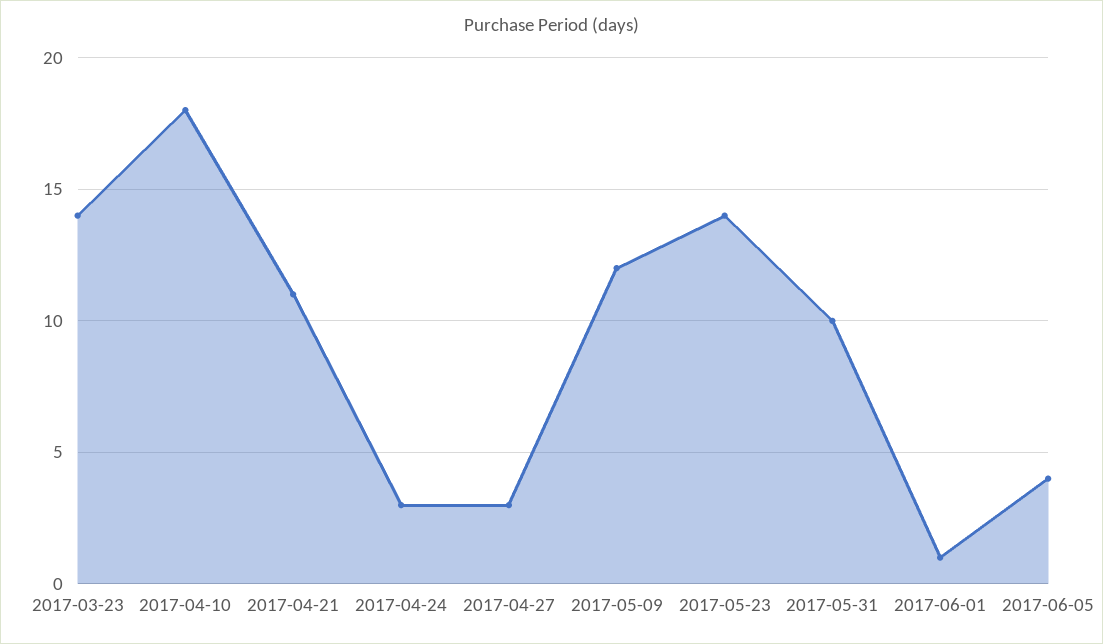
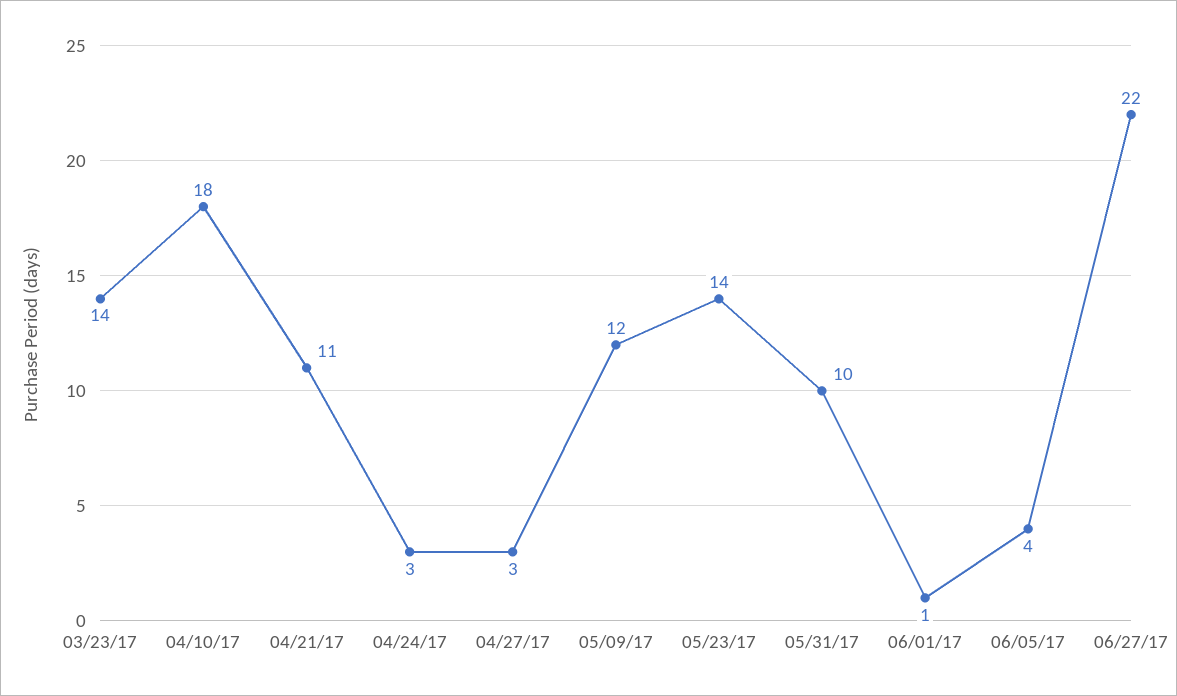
06/27/17: none -> 22

